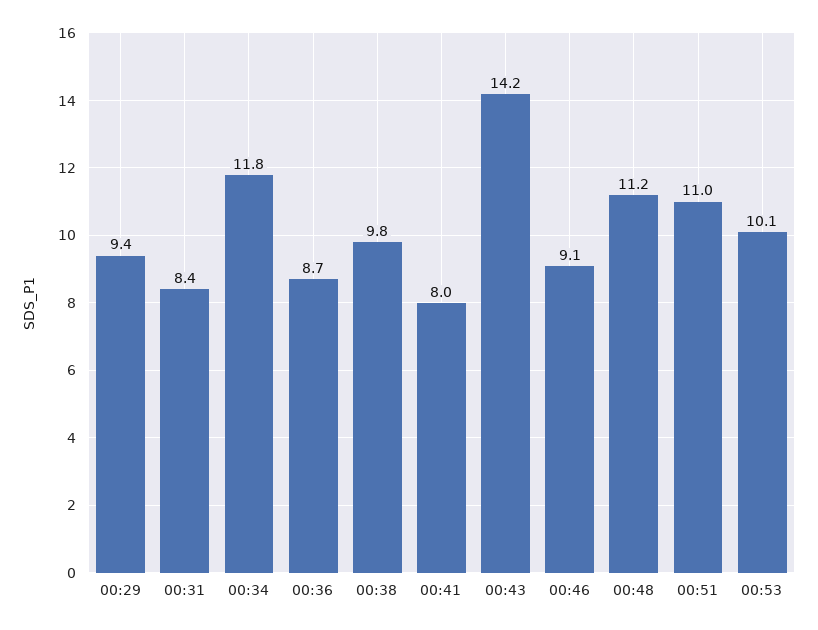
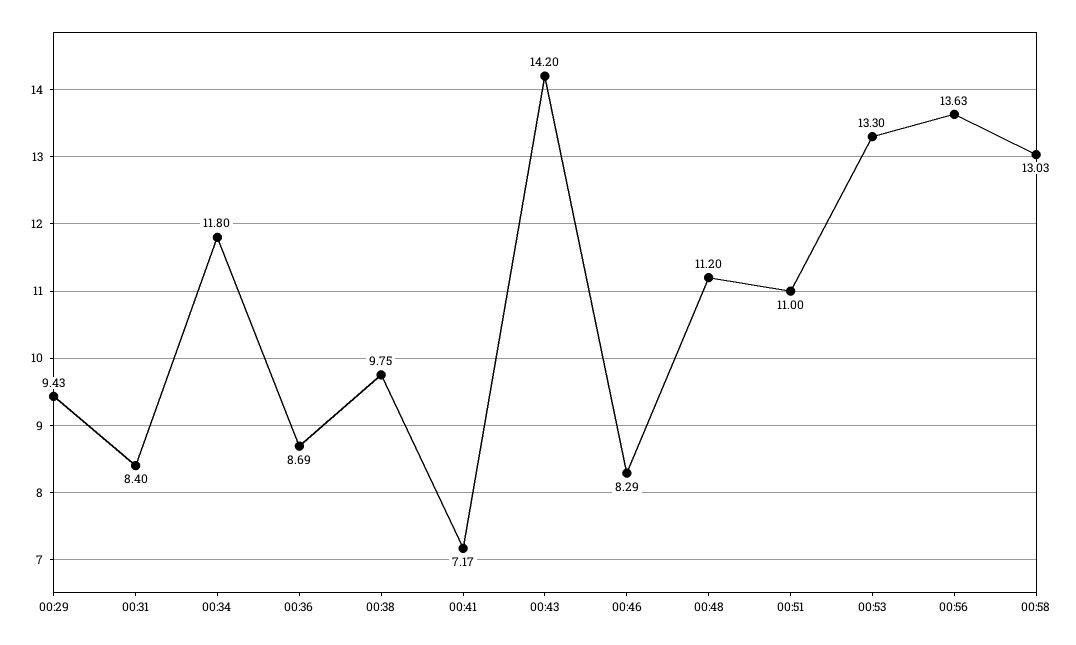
00:41: 8 -> 7.17
00:46: 9.1 -> 8.29
00:53: 10.1 -> 13.3
00:56: none -> 13.63
00:58: none -> 13.03

